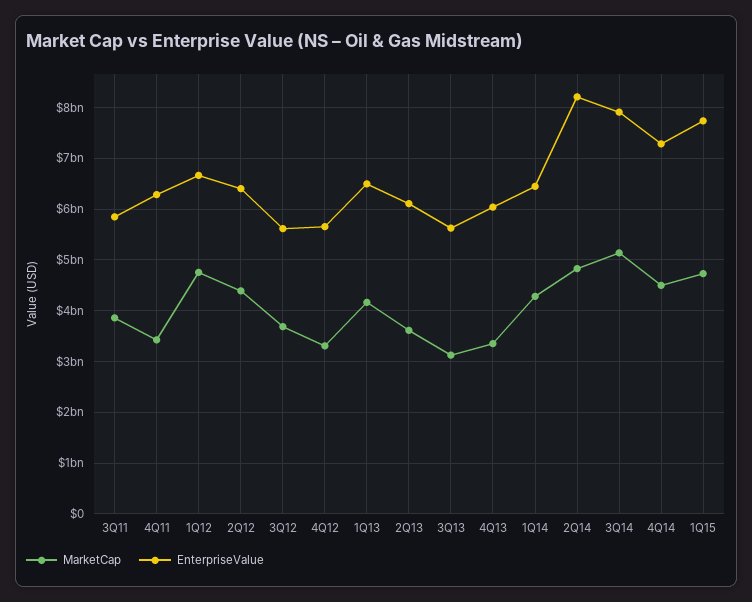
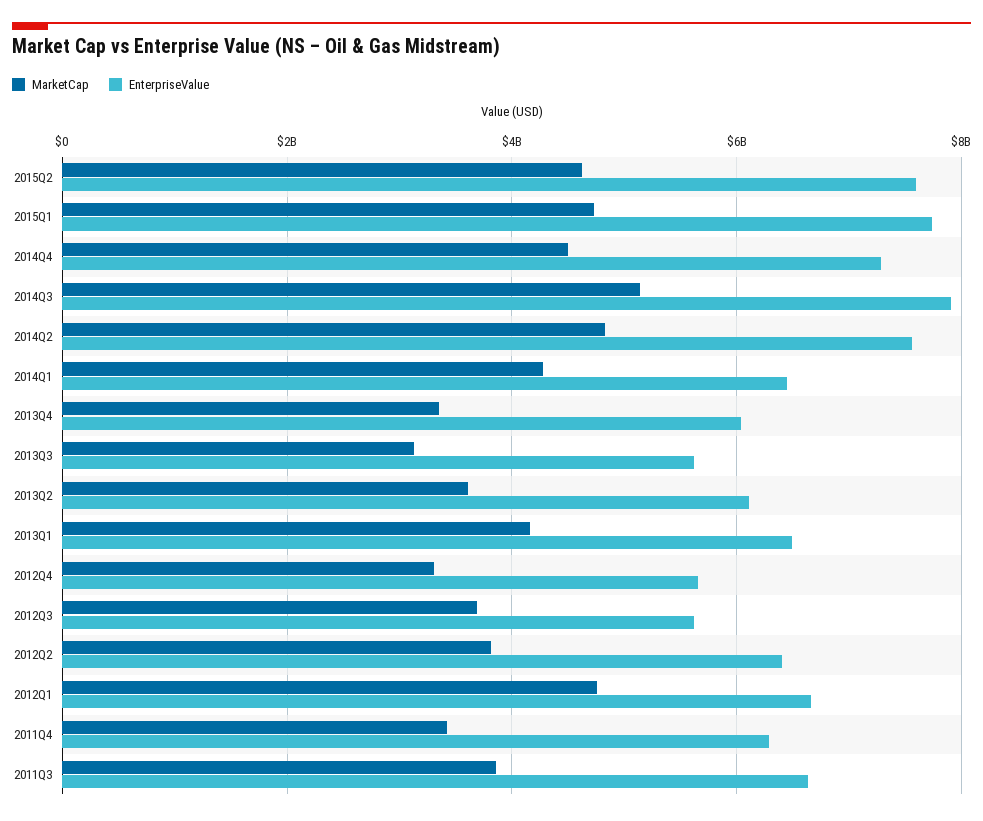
EnterpriseValue, 3Q11: 5800000000 -> 6600000000
MarketCap, 2Q12: 4400000000 -> 3800000000
EnterpriseValue, 2Q14: 8200000000 -> 7600000000
MarketCap, 2015Q2: none -> 4600000000
EnterpriseValue, 2015Q2: none -> 7600000000

